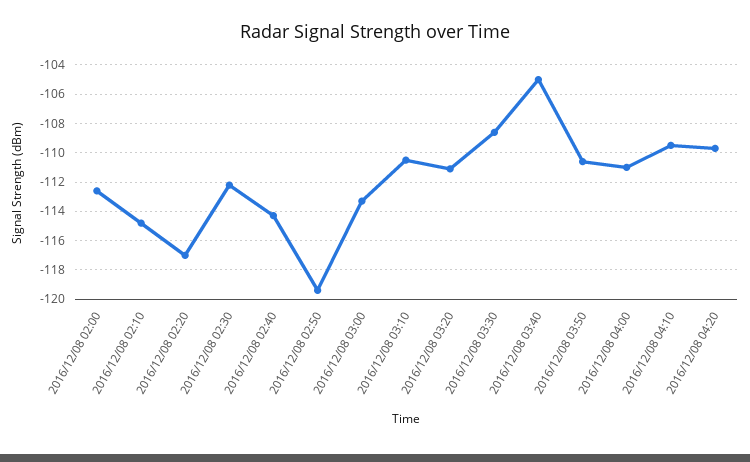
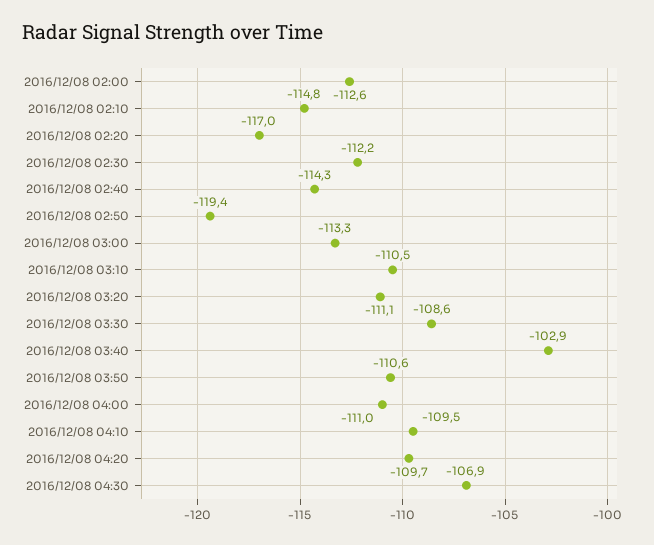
2016/12/08 03:40: -105 -> -102.9
2016/12/08 04:30: none -> -106.9

